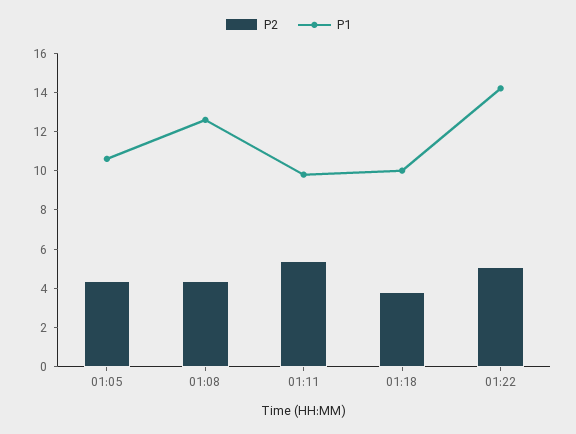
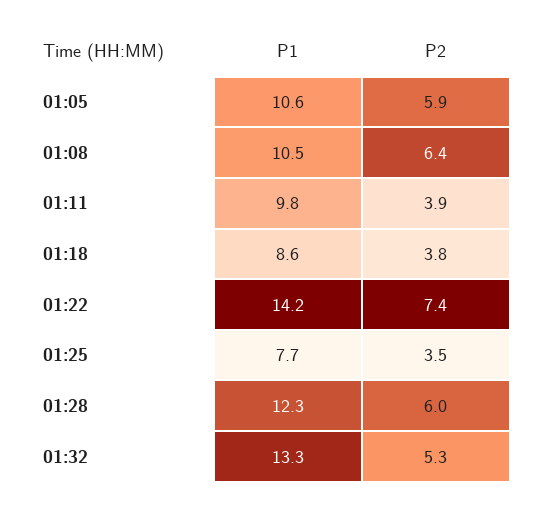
P2, 01:05: 4.5 -> 5.9
P2, 01:08: 4.5 -> 6.4
P1, 01:08: 12.5 -> 10.5
P2, 01:11: 5.5 -> 3.9
P1, 01:18: 10 -> 8.6
P2, 01:22: 5 -> 7.4
P1, 01:25: none -> 7.7
P2, 01:25: none -> 3.5
P1, 01:28: none -> 12.3
P2, 01:28: none -> 6
P1, 01:32: none -> 13.3
P2, 01:32: none -> 5.3

